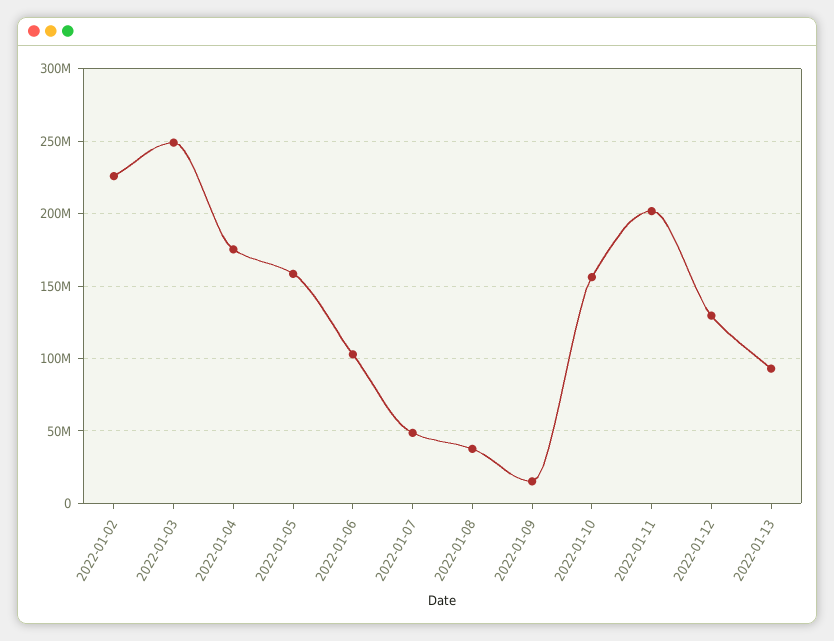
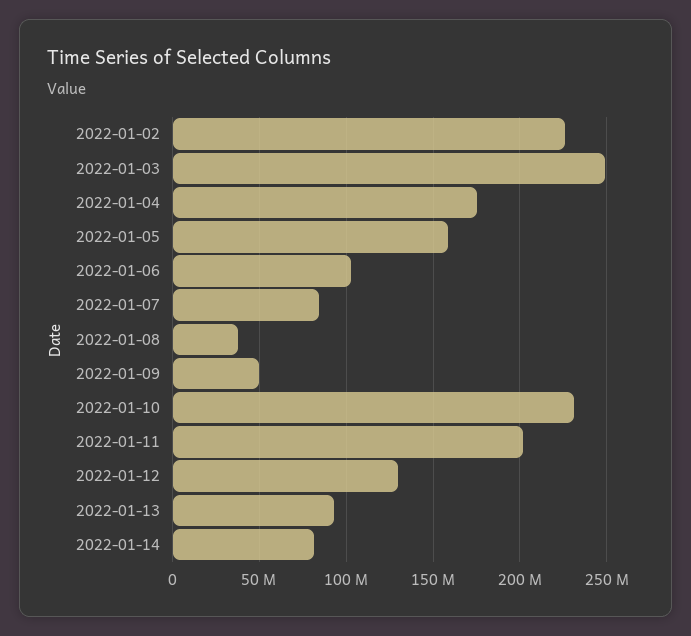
2022-01-07: 50000000 -> 85000000
2022-01-09: 15000000 -> 50000000
2022-01-10: 155000000 -> 230000000
2022-01-14: none -> 80000000

